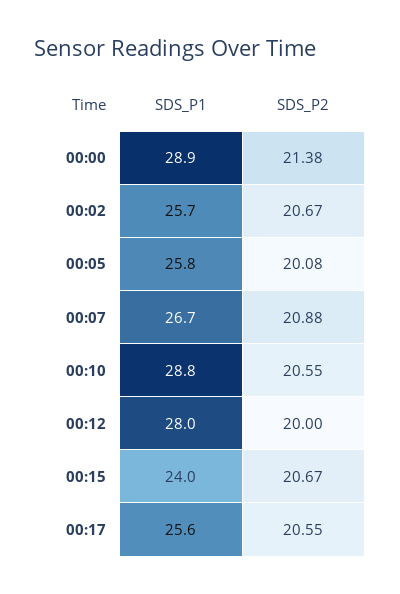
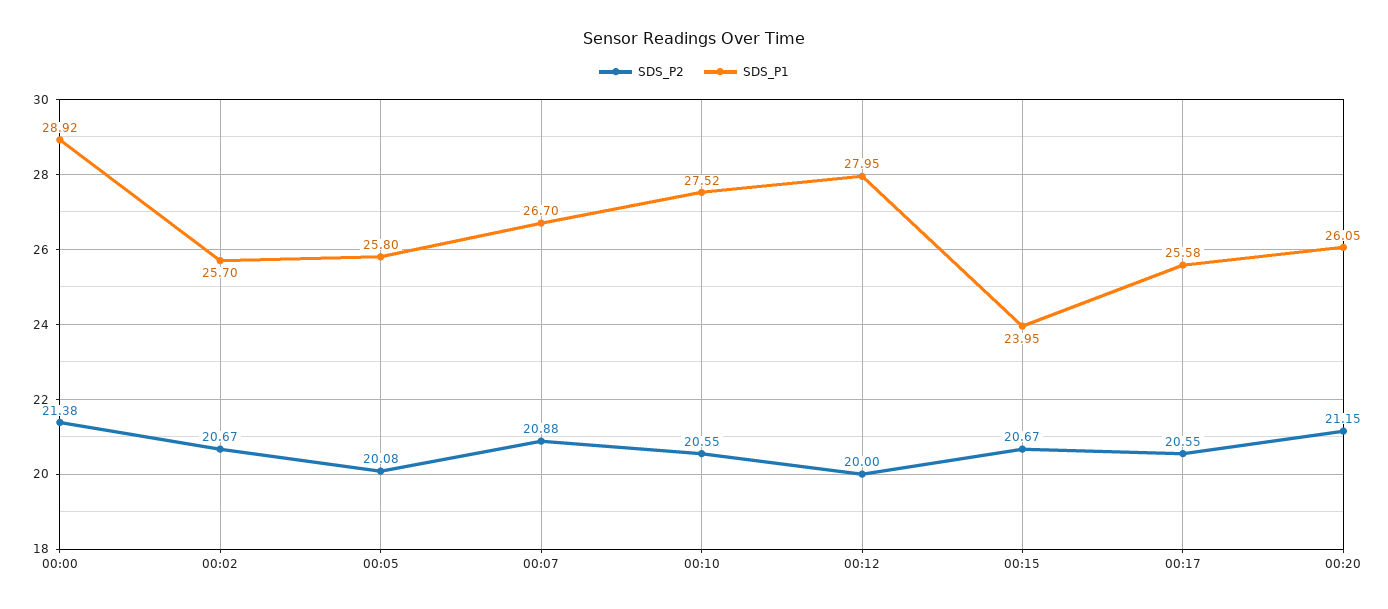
SDS_P1, 00:10: 28.8 -> 27.52
SDS_P2, 00:20: none -> 21.15
SDS_P1, 00:20: none -> 26.05

